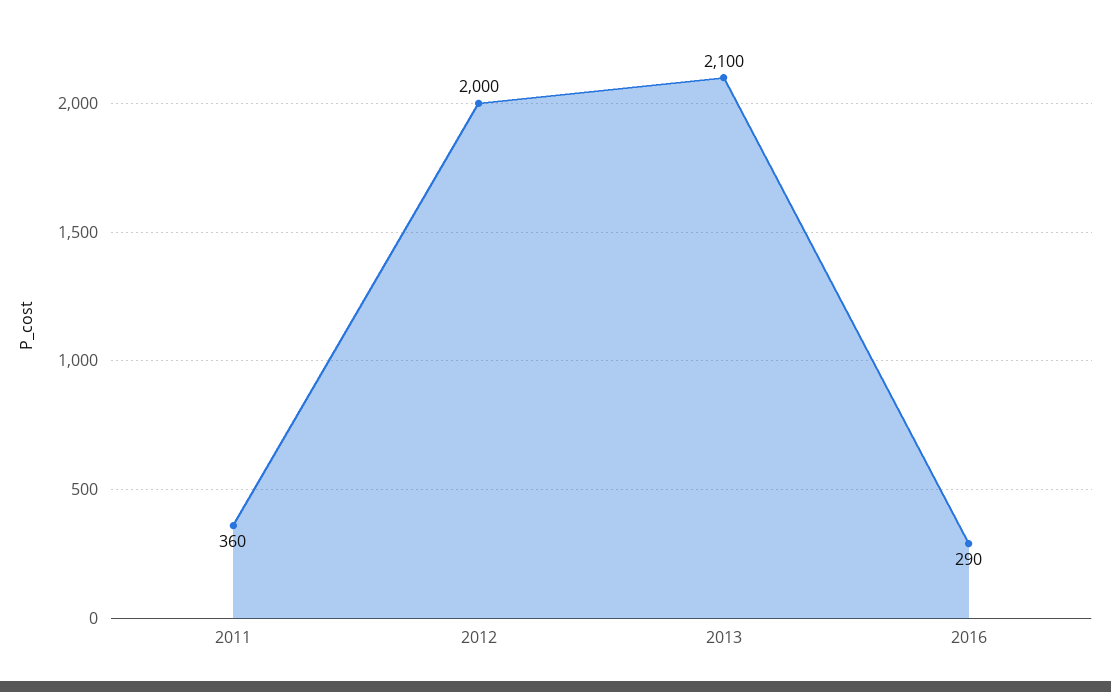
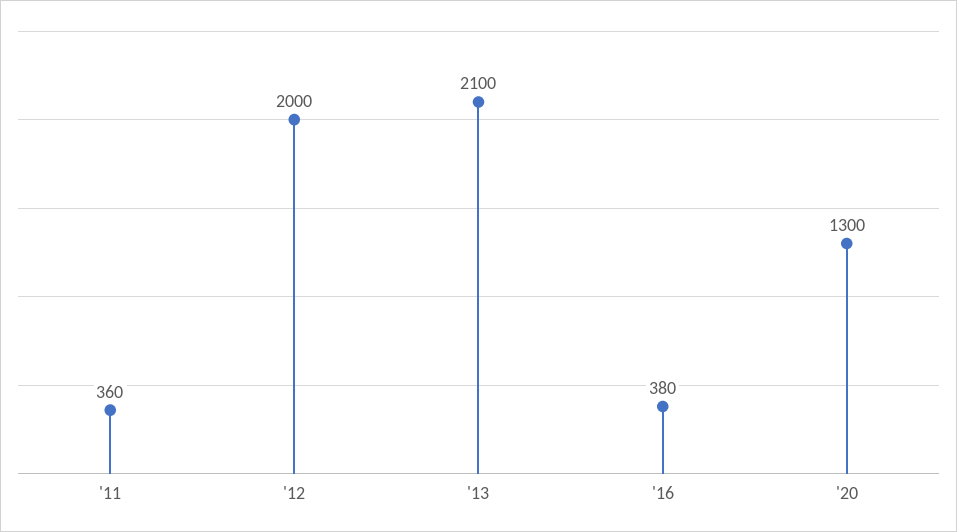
2016: 290 -> 380
'20: none -> 1300

